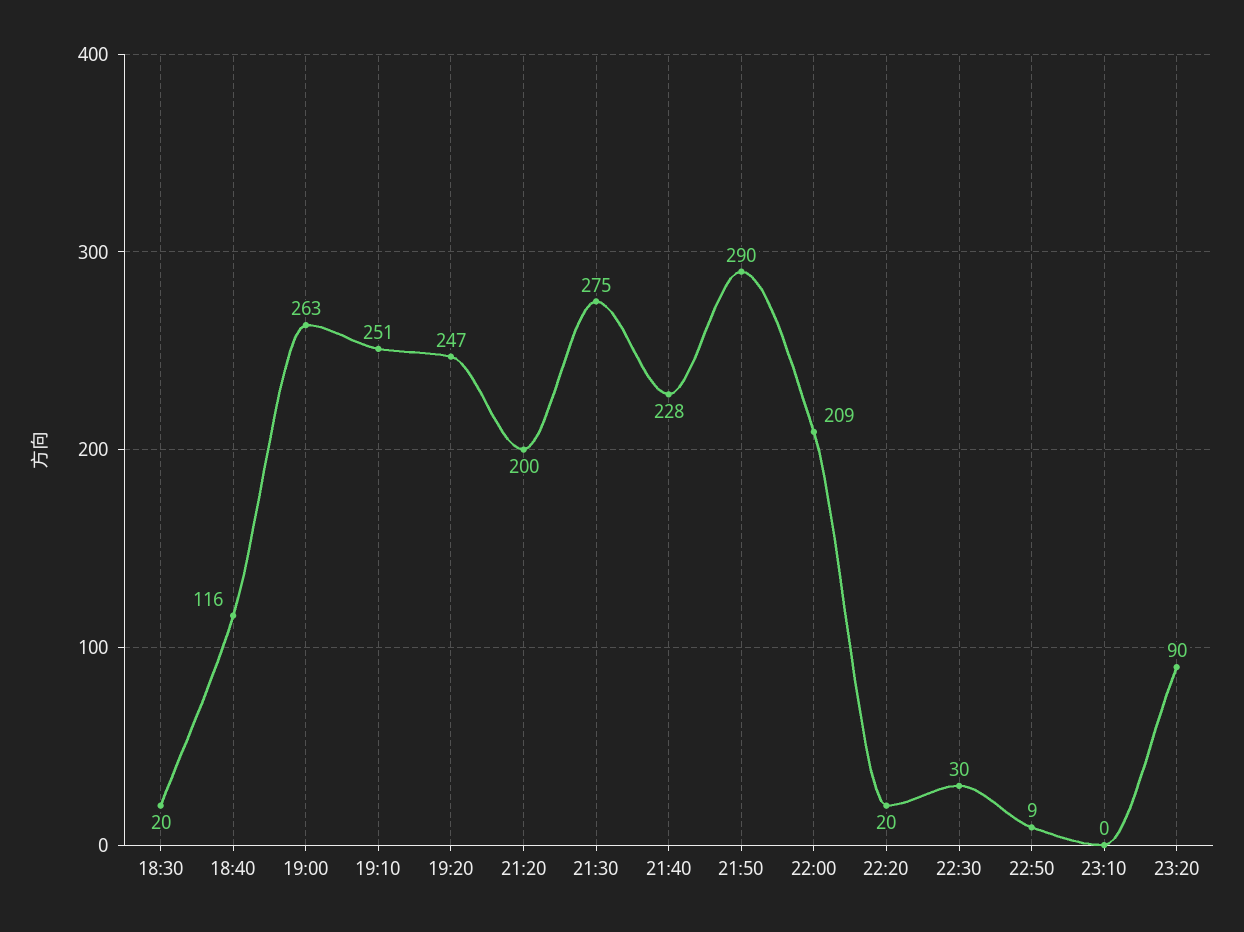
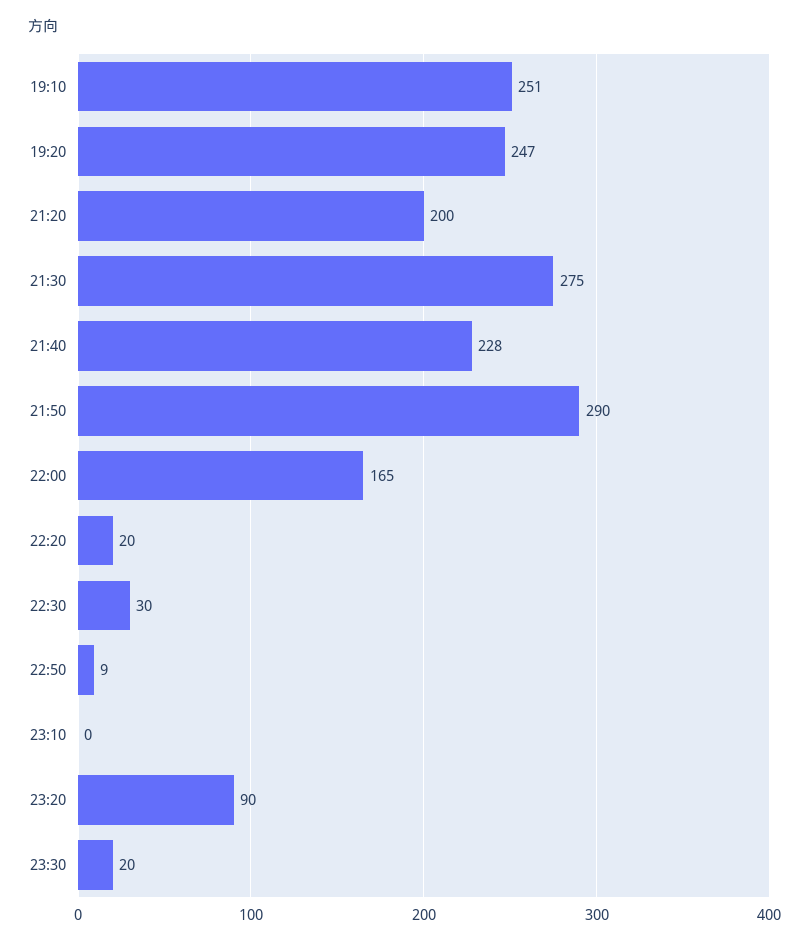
18:30: 20 -> none
18:40: 116 -> none
19:00: 263 -> none
22:00: 209 -> 165
23:30: none -> 20

